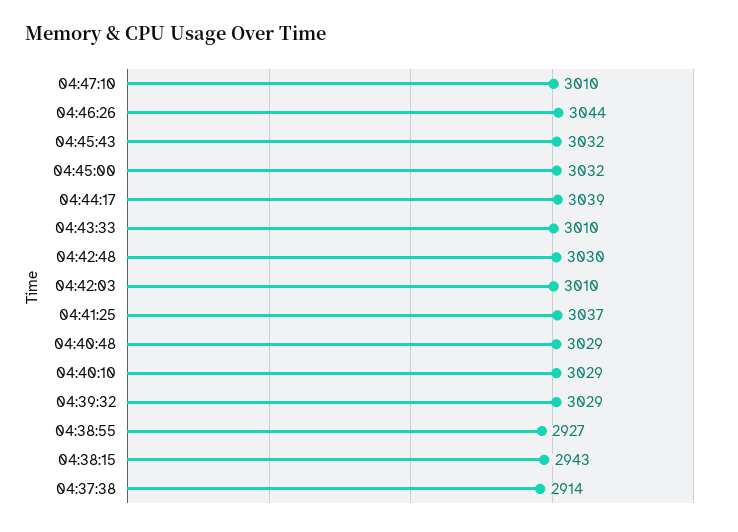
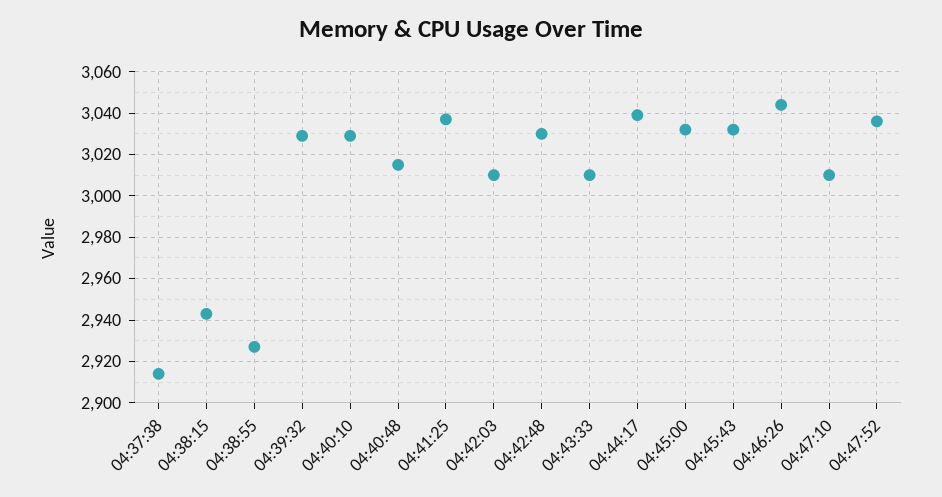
04:40:48: 3029 -> 3015
04:47:52: none -> 3035

